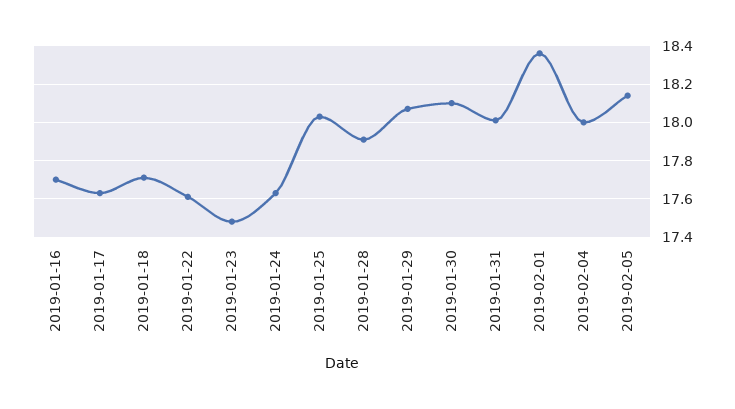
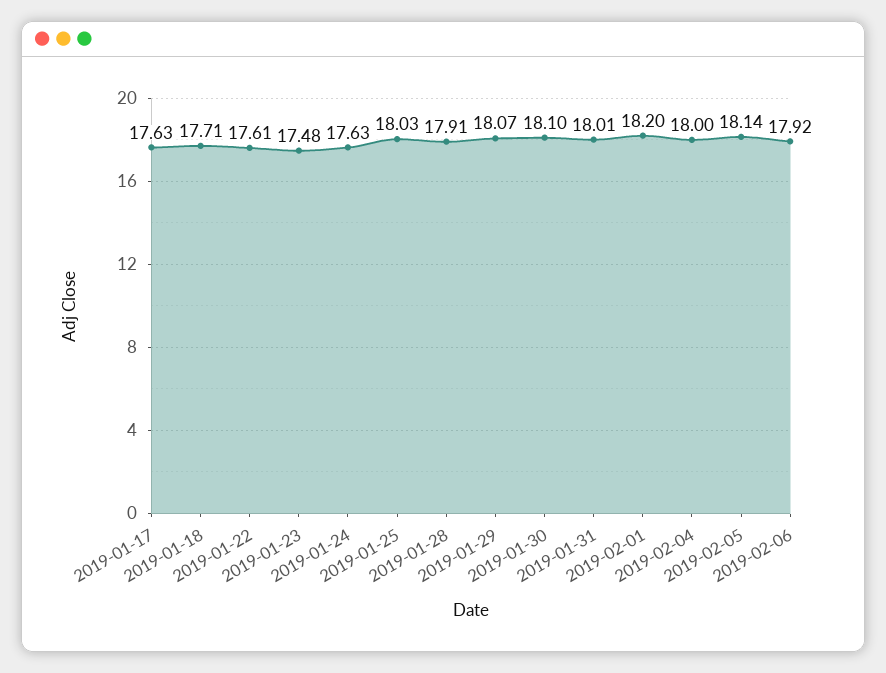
2019-01-16: 17.7 -> none
2019-02-01: 18.35 -> 18.2
2019-02-06: none -> 17.92

